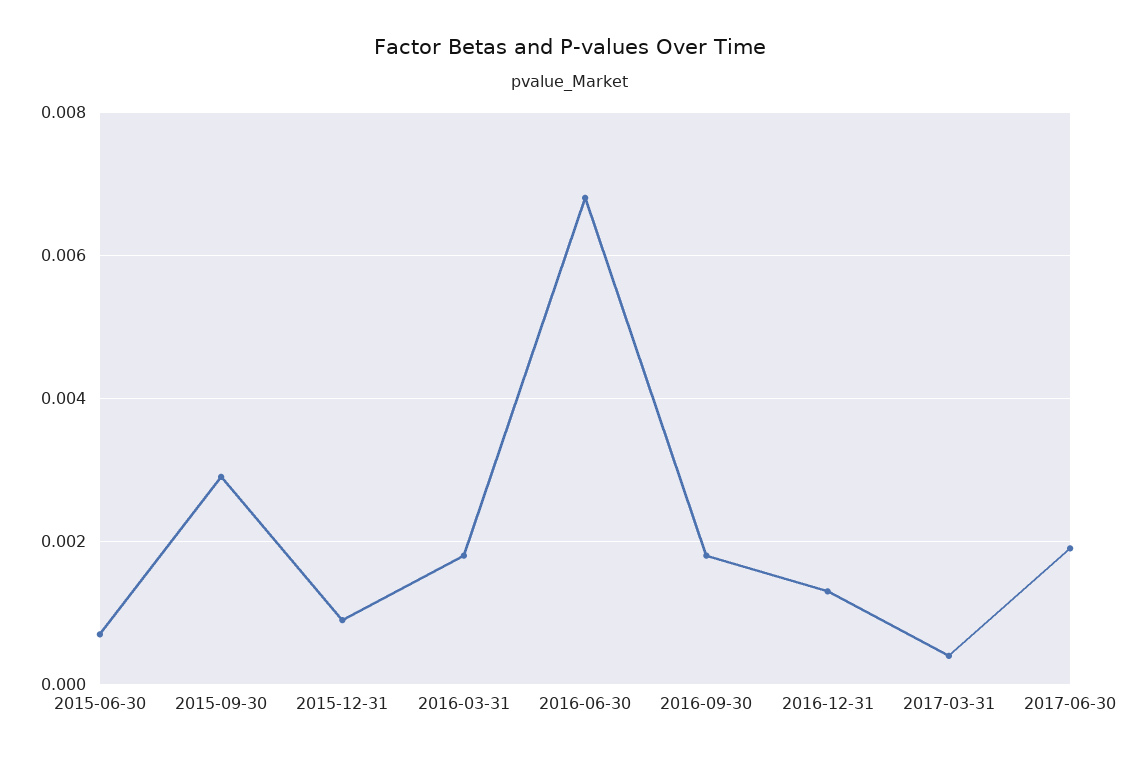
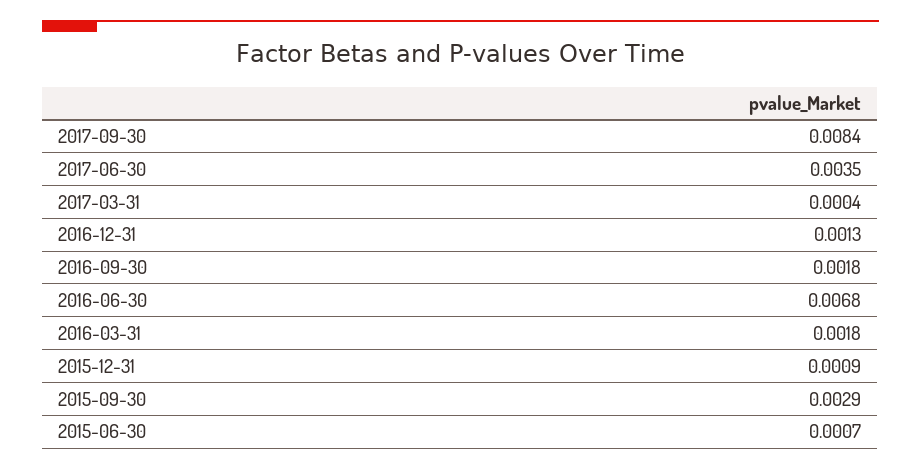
2017-06-30: 0.002 -> 0.0035
2017-09-30: none -> 0.0084

